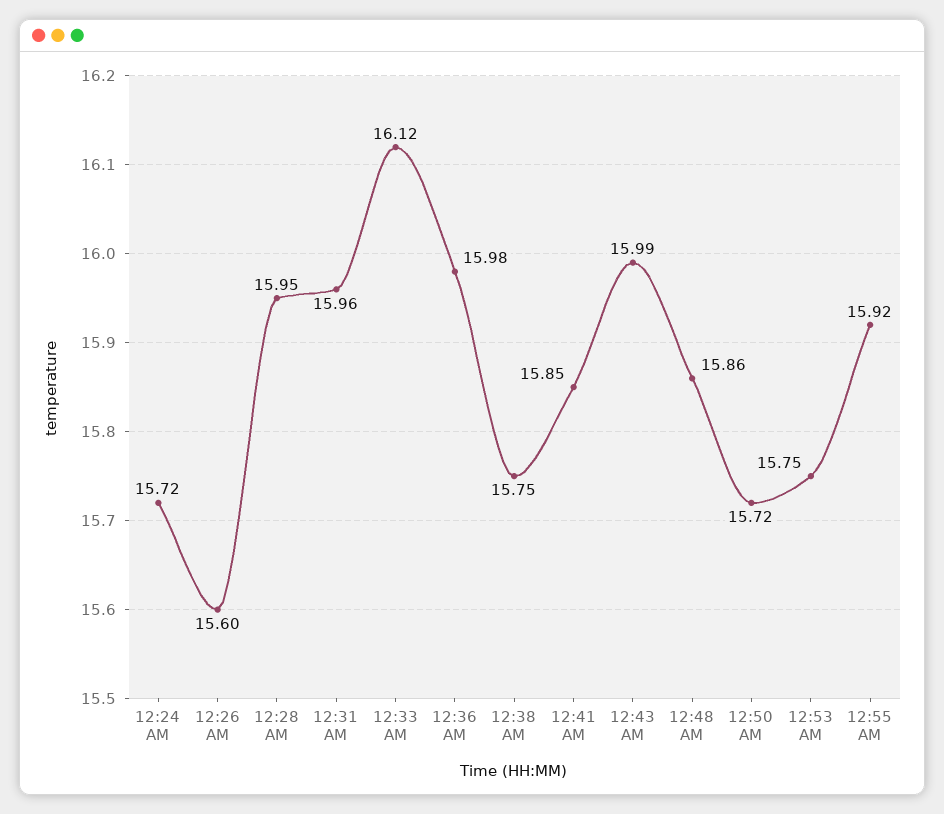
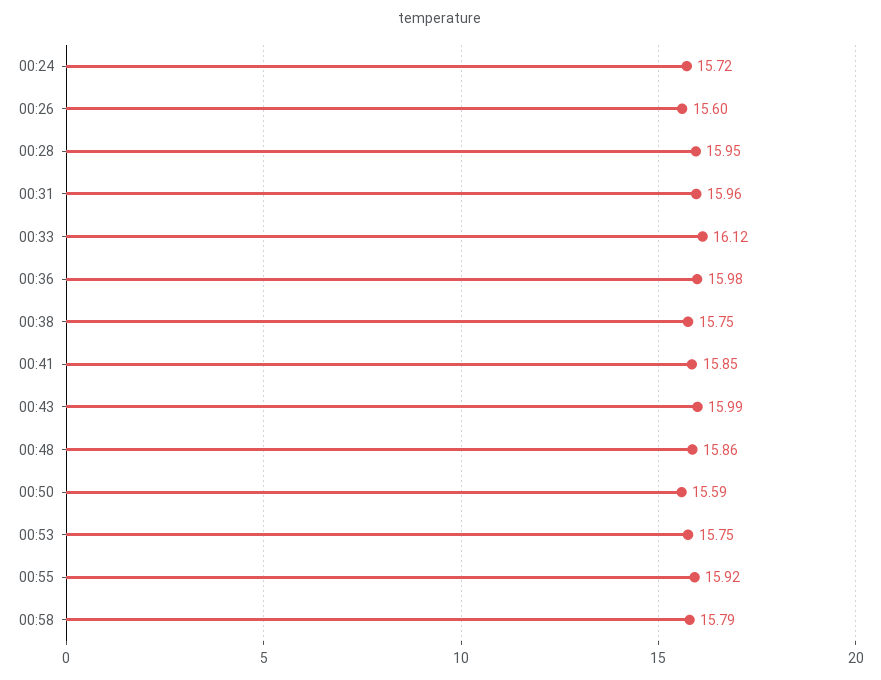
12:50 AM: 15.72 -> 15.59
00:58: none -> 15.79

